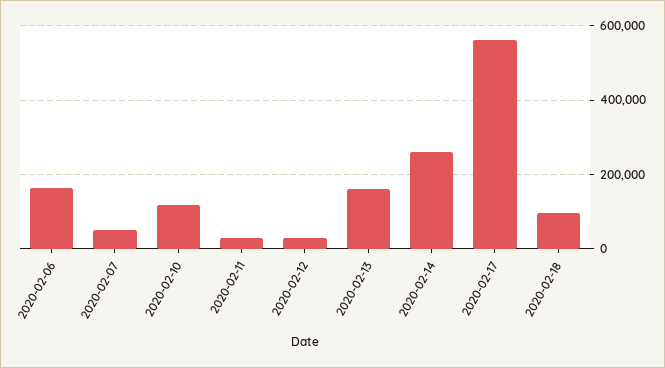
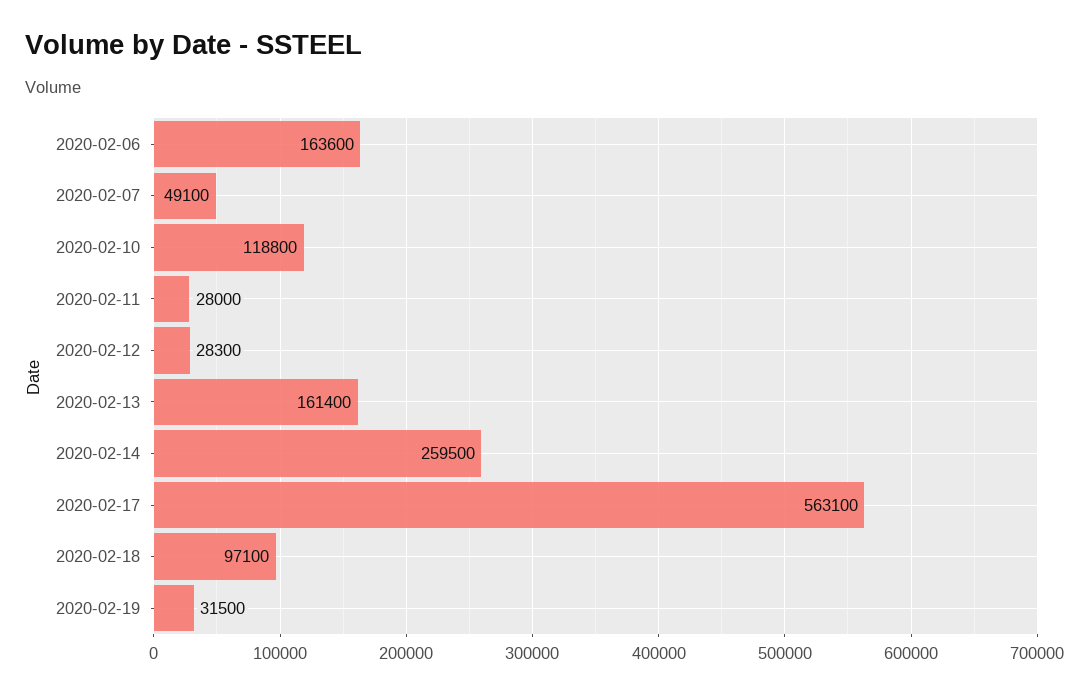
2020-02-19: none -> 31500

